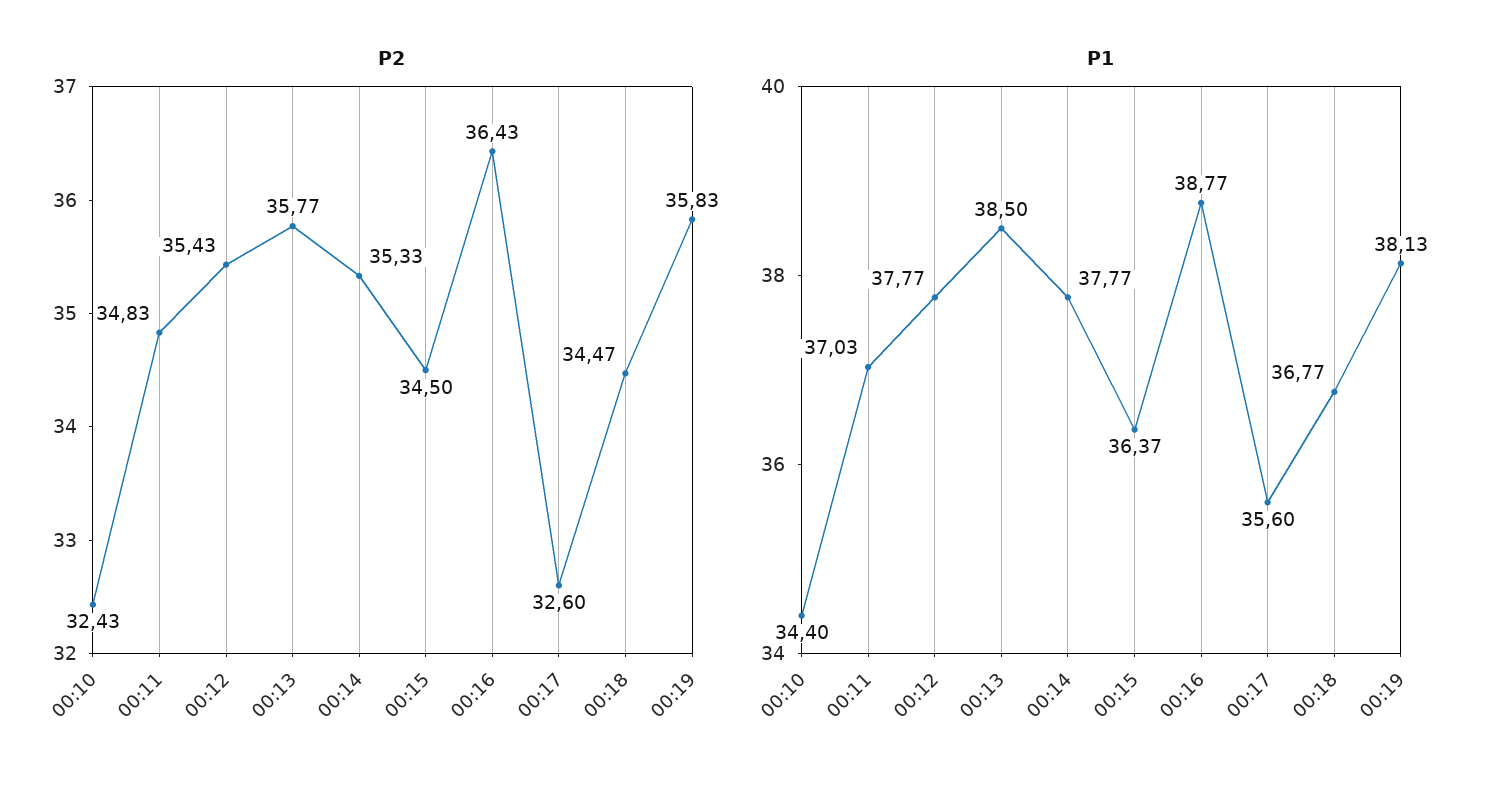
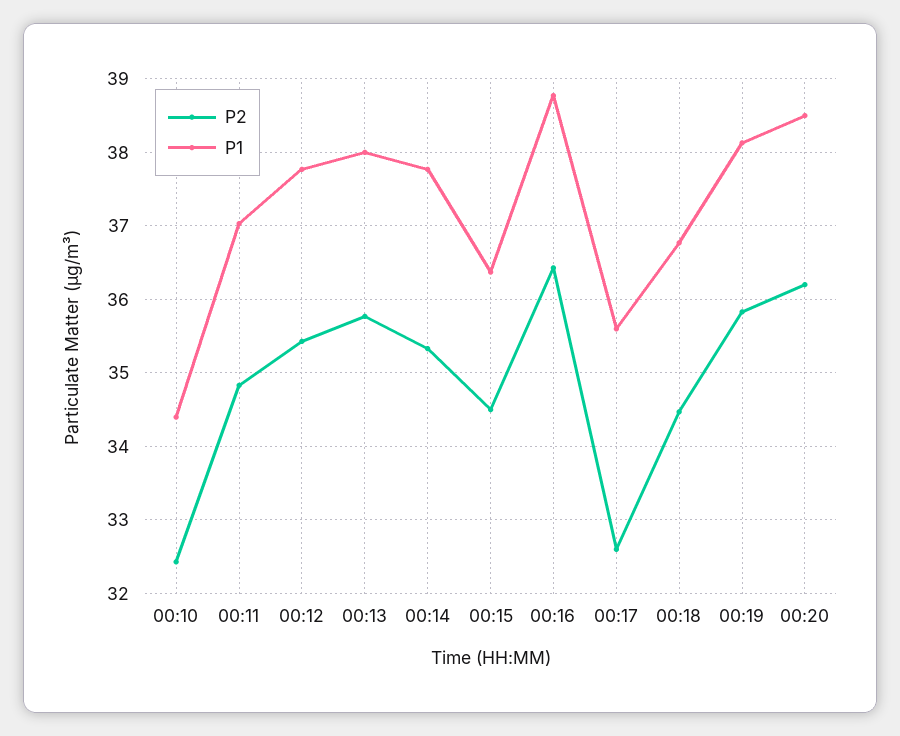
P1, 00:13: 38.5 -> 38
P2, 00:20: none -> 36.2
P1, 00:20: none -> 38.5

